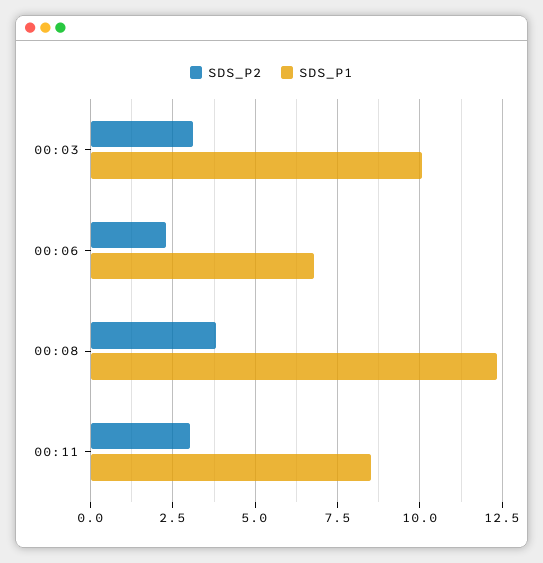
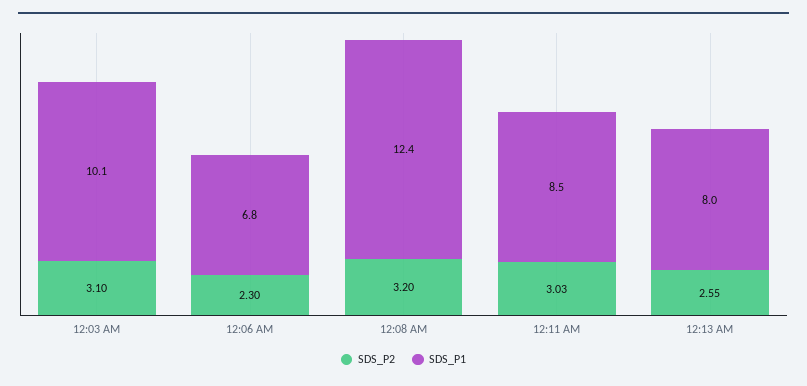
SDS_P2, 00:08: 3.75 -> 3.2
SDS_P2, 12:13 AM: none -> 2.55
SDS_P1, 12:13 AM: none -> 8

